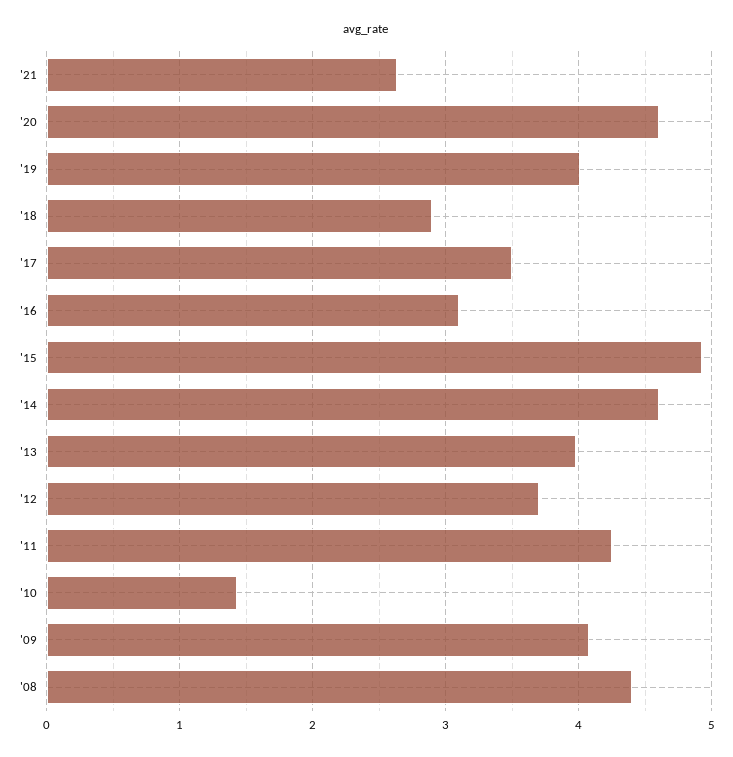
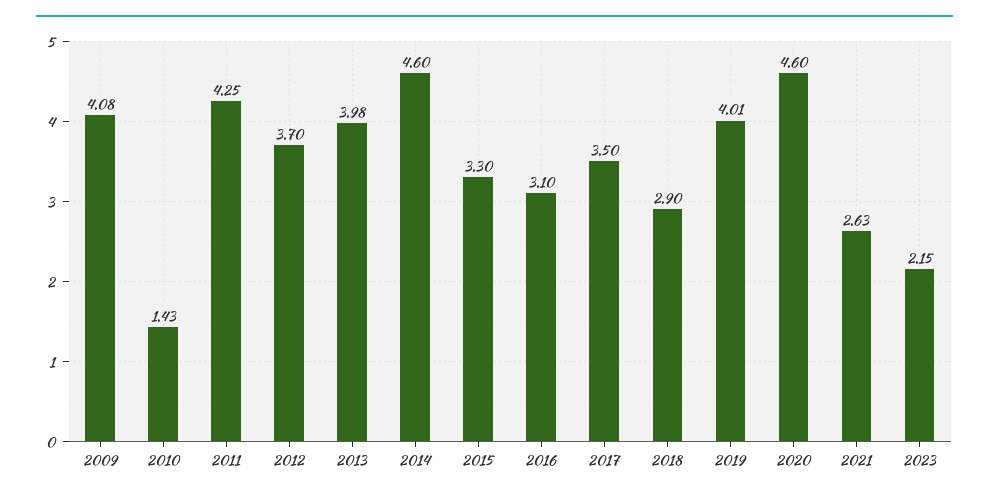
'15: 4.9 -> 3.3
'08: 4.4 -> none
2023: none -> 2.15

